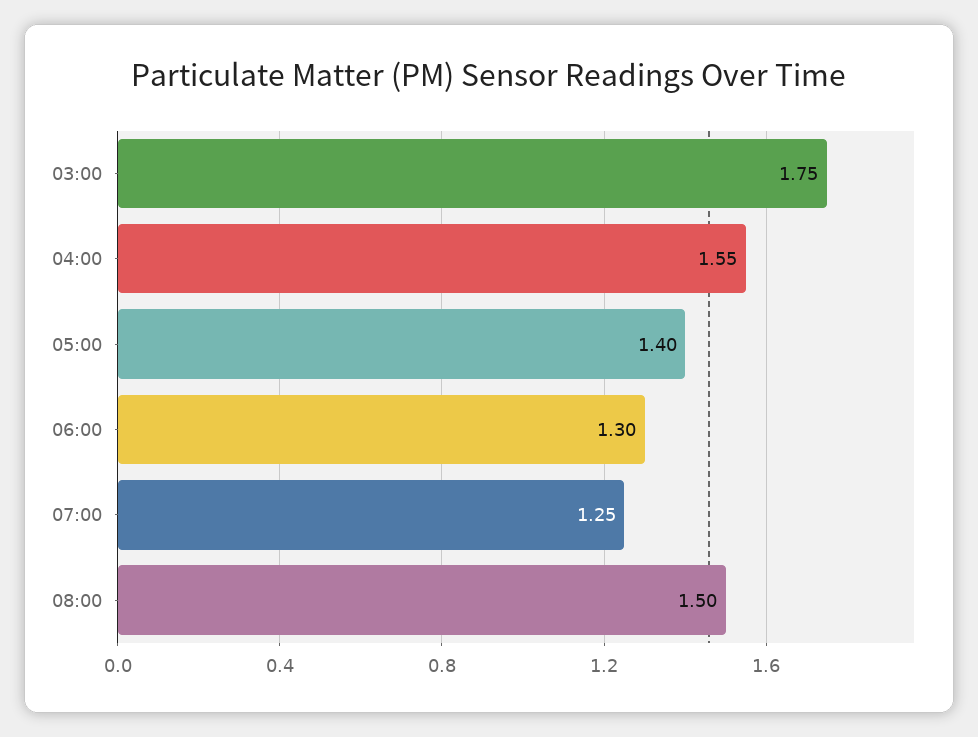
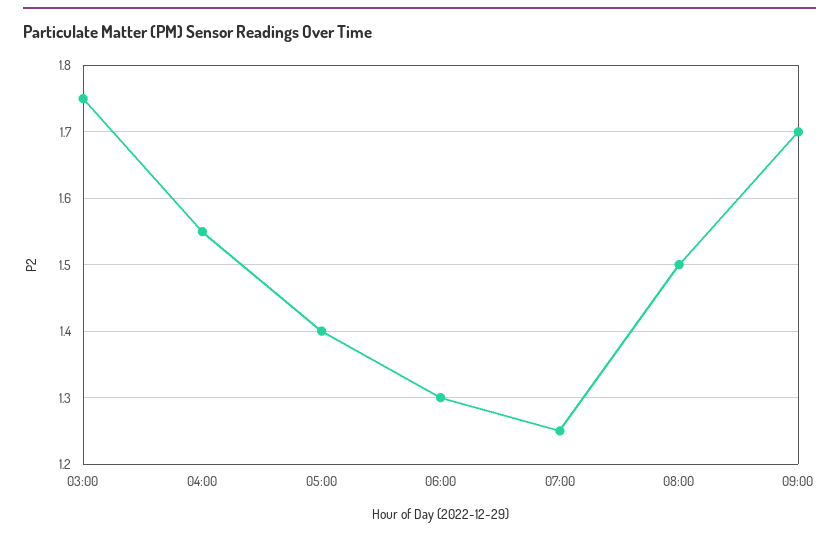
09:00: none -> 1.7

